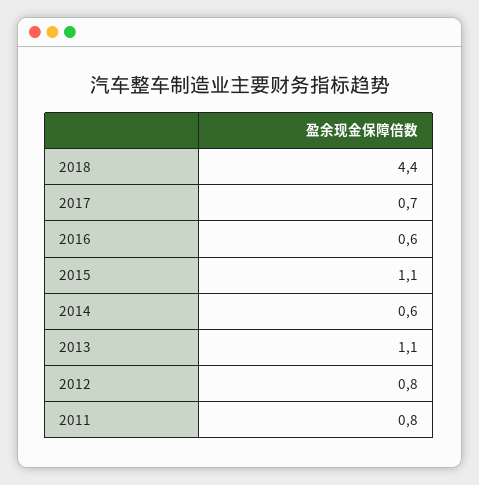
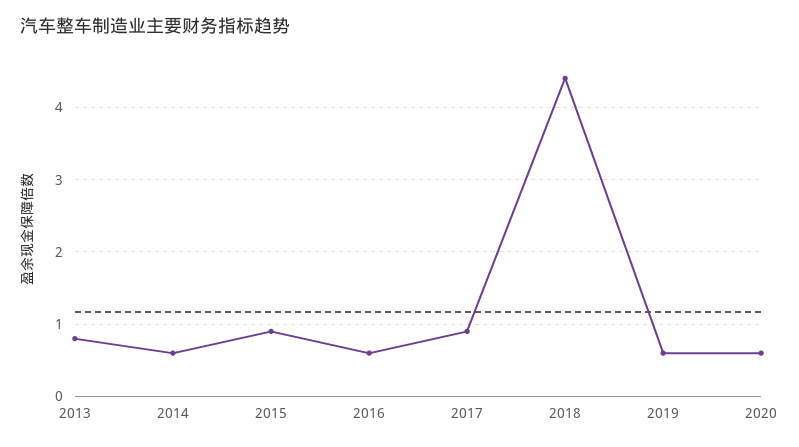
2017: 0.7 -> 0.9
2015: 1.1 -> 0.9
2013: 1.1 -> 0.8
2012: 0.8 -> none
2011: 0.8 -> none
2019: none -> 0.6
2020: none -> 0.6

